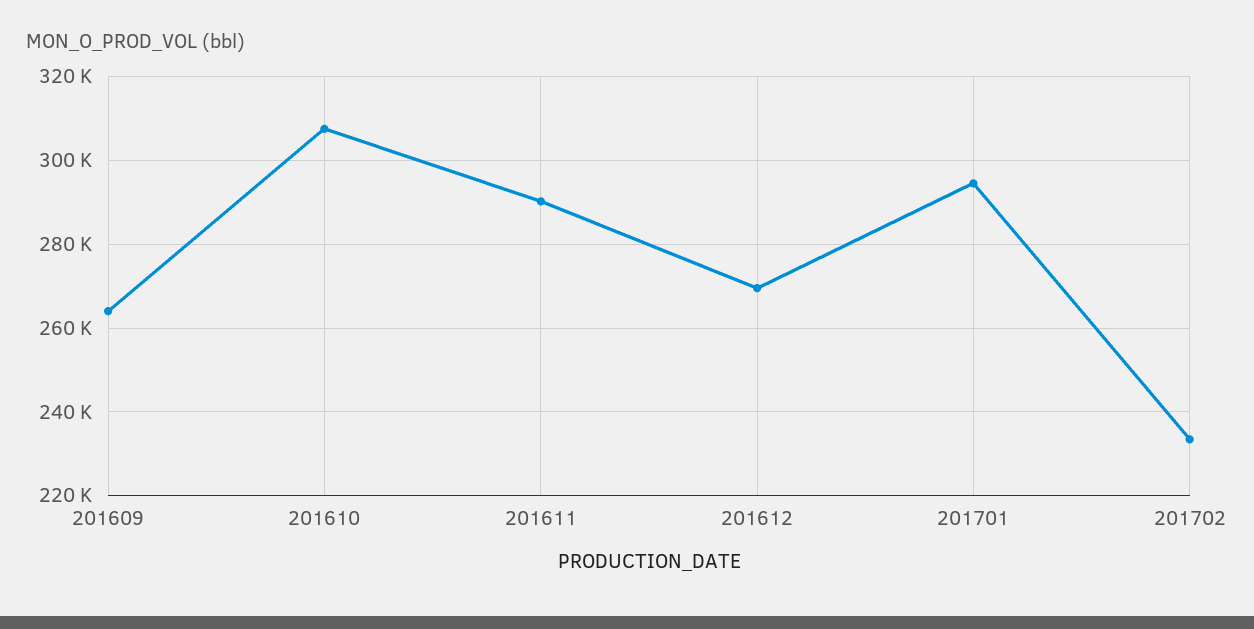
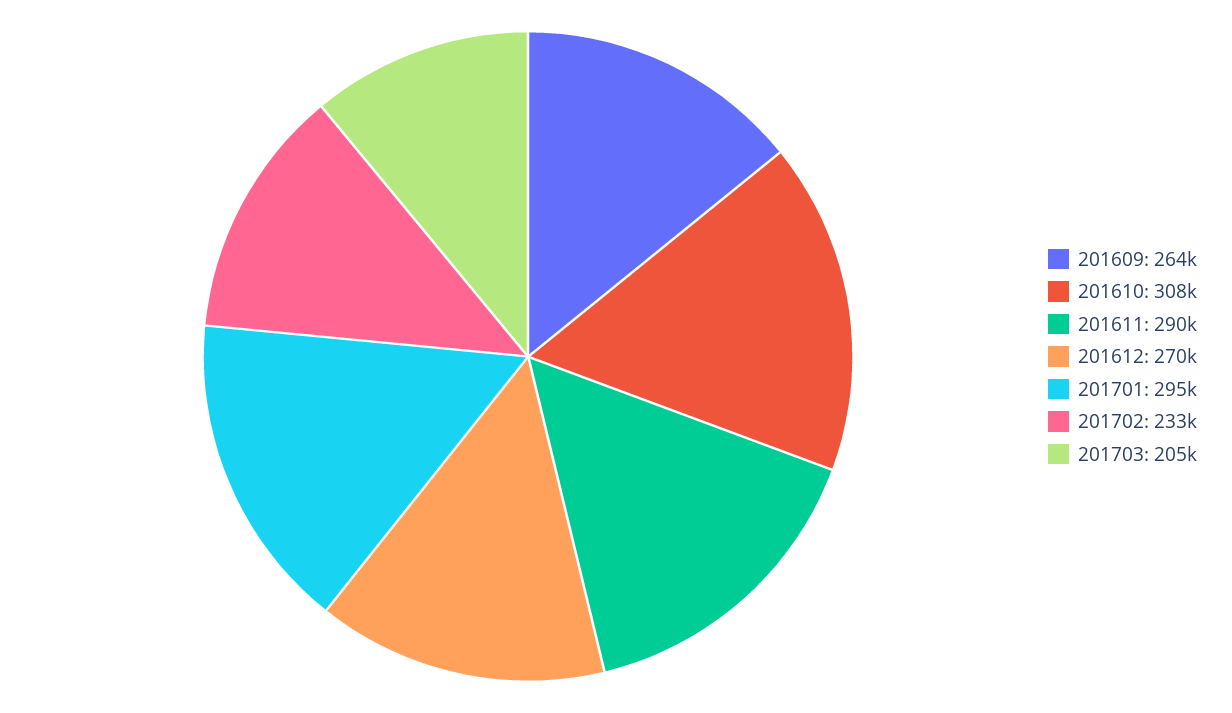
201703: none -> 205000

